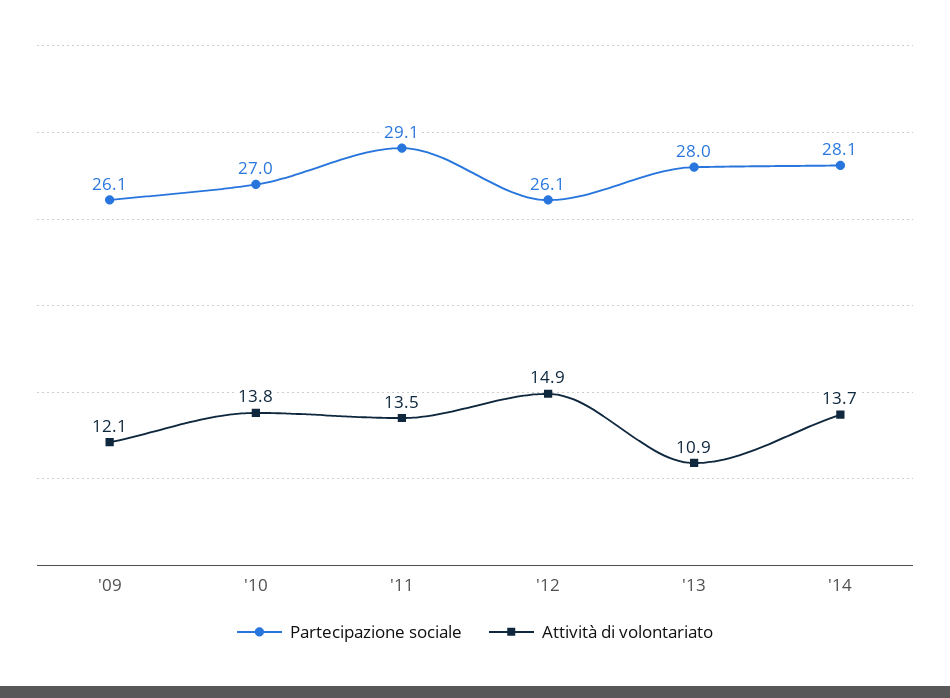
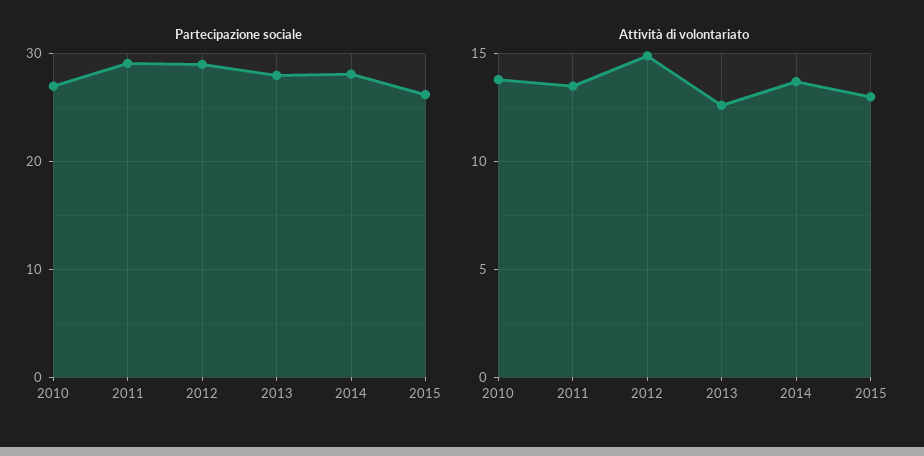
Partecipazione sociale, '09: 26.1 -> none
Attività di volontariato, '09: 12.1 -> none
Partecipazione sociale, '12: 26.1 -> 29
Attività di volontariato, '13: 10.9 -> 12.5
Partecipazione sociale, 2015: none -> 26
Attività di volontariato, 2015: none -> 13

